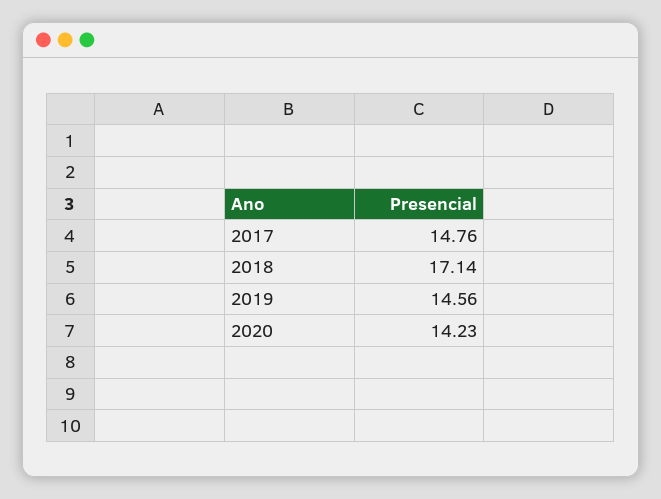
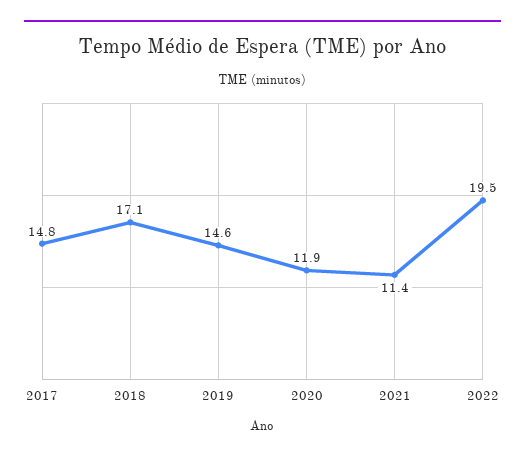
2020: 14.23 -> 11.9
2021: none -> 11.4
2022: none -> 19.5

